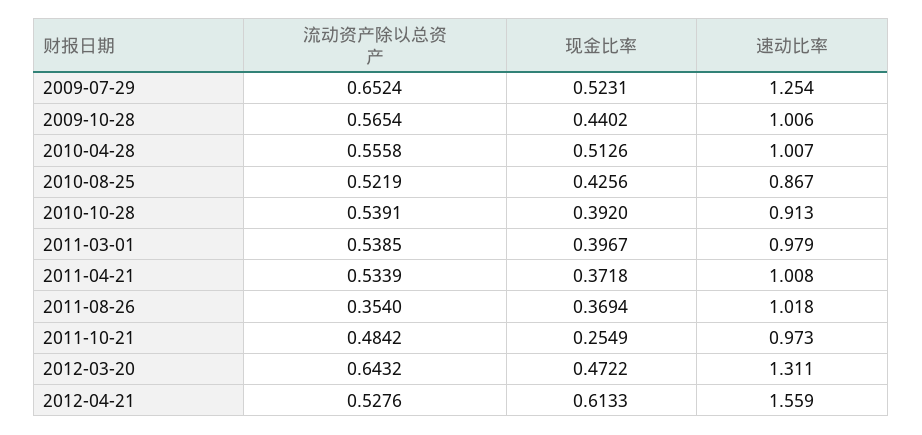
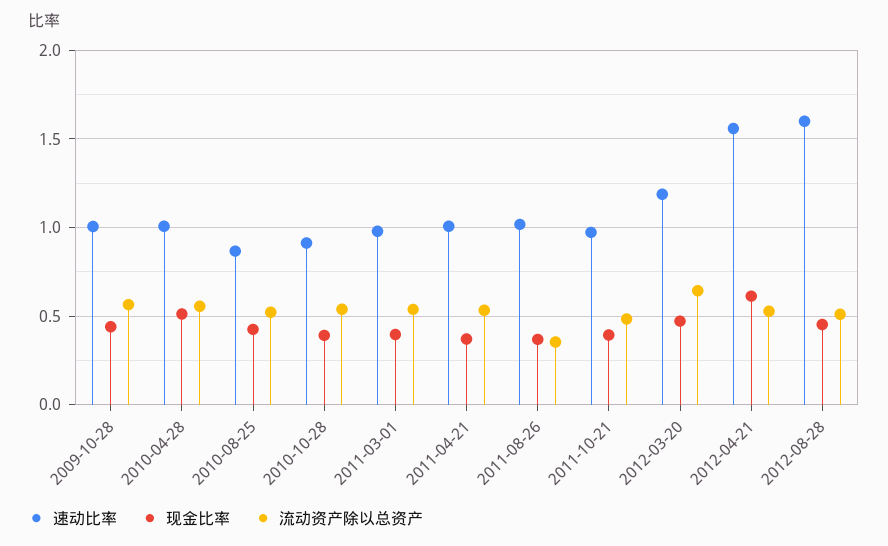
流动资产除以总资产, 2009-07-29: 0.6524 -> none
现金比率, 2009-07-29: 0.5231 -> none
速动比率, 2009-07-29: 1.254 -> none
现金比率, 2011-10-21: 0.2549 -> 0.4
速动比率, 2012-03-20: 1.311 -> 1.2
速动比率, 2012-08-28: none -> 1.6
现金比率, 2012-08-28: none -> 0.45
流动资产除以总资产, 2012-08-28: none -> 0.5

